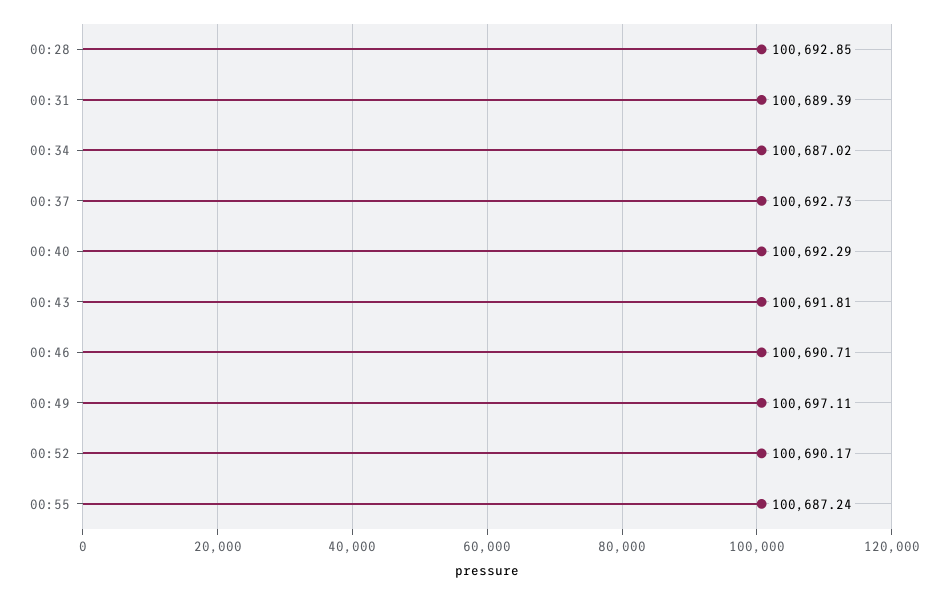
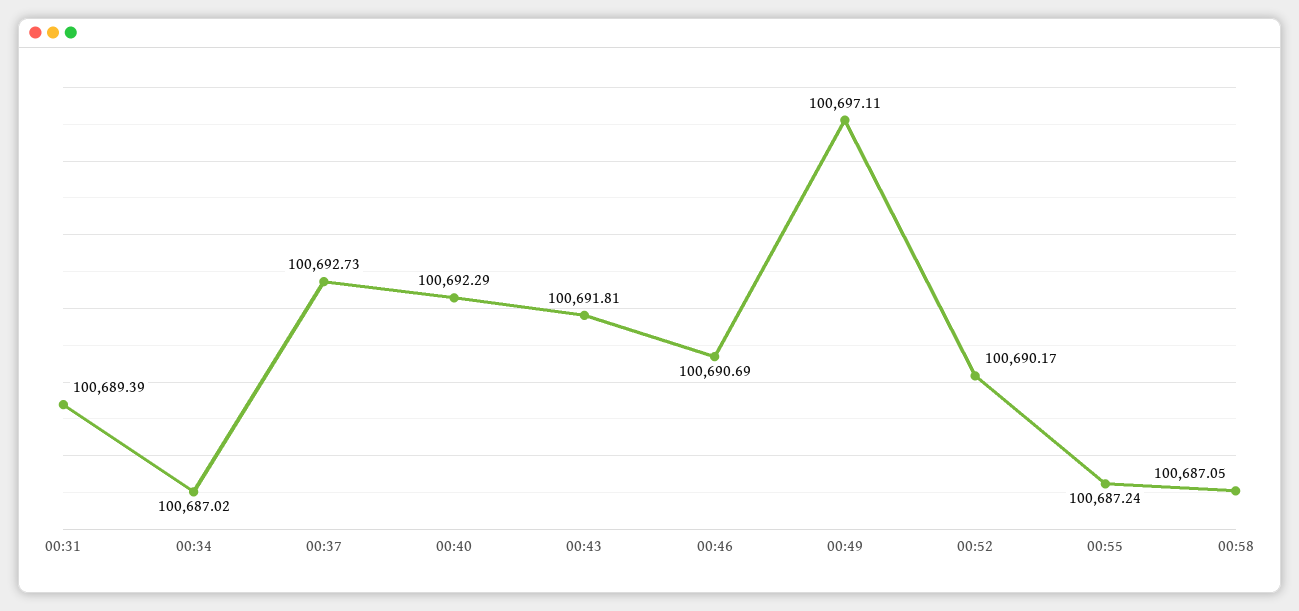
00:28: 100692.85 -> none
00:46: 100690.71 -> 100690.69
00:58: none -> 100687.05

